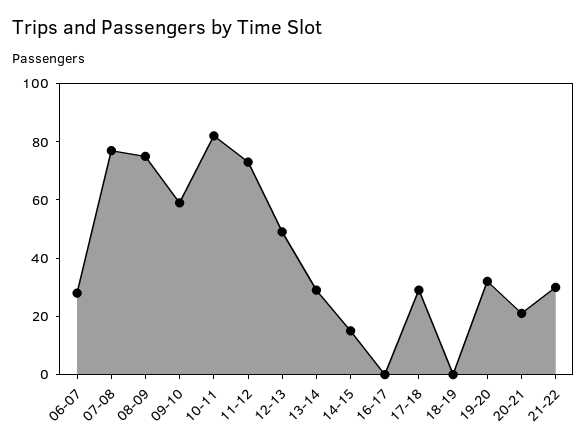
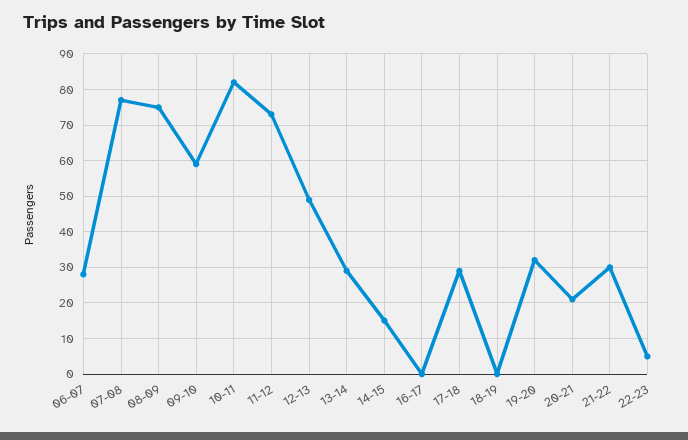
22-23: none -> 5

